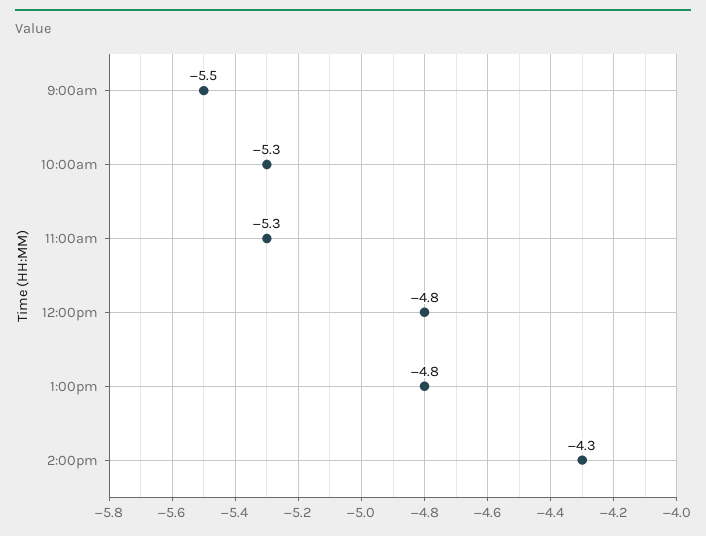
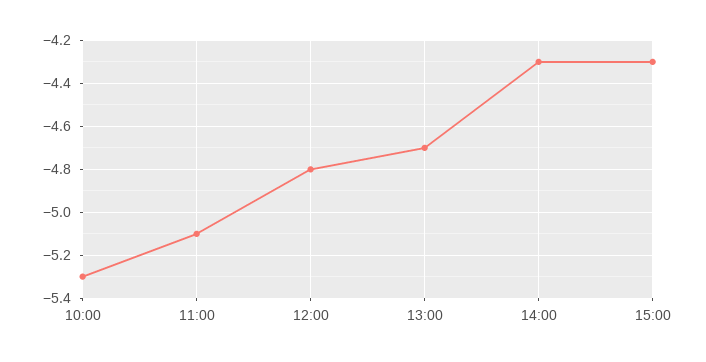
9:00am: -5.5 -> none
11:00am: -5.3 -> -5.1
1:00pm: -4.8 -> -4.7
15:00: none -> -4.3

